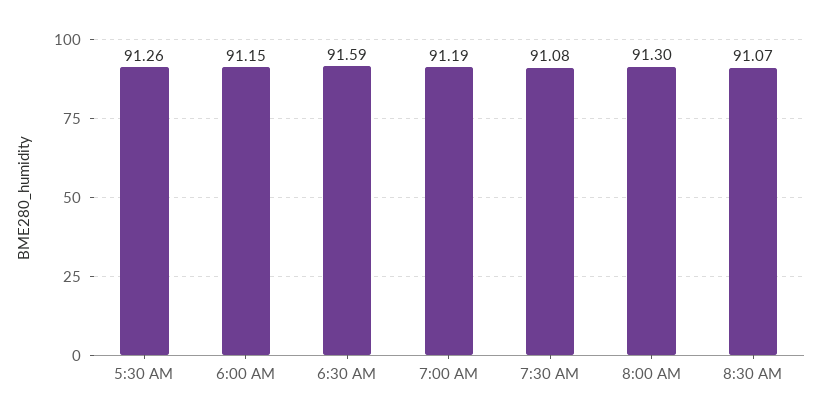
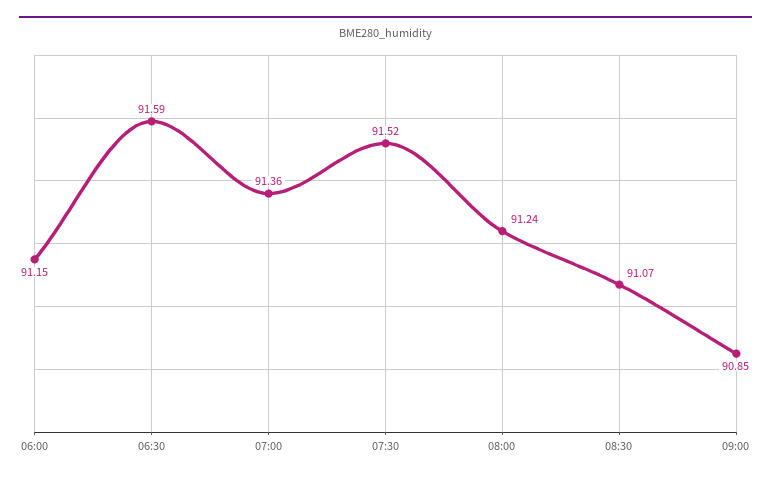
5:30 AM: 91.26 -> none
7:00 AM: 91.19 -> 91.36
7:30 AM: 91.08 -> 91.52
8:00 AM: 91.3 -> 91.24
09:00: none -> 90.85

